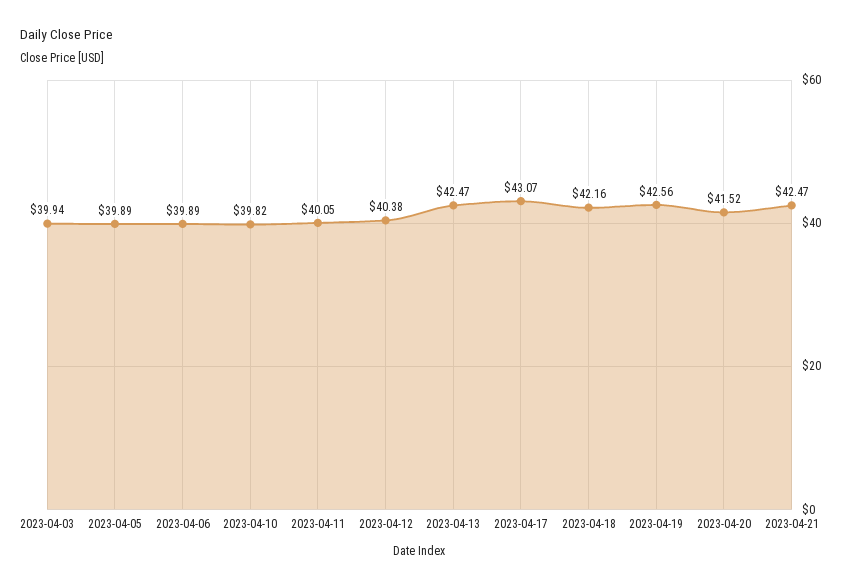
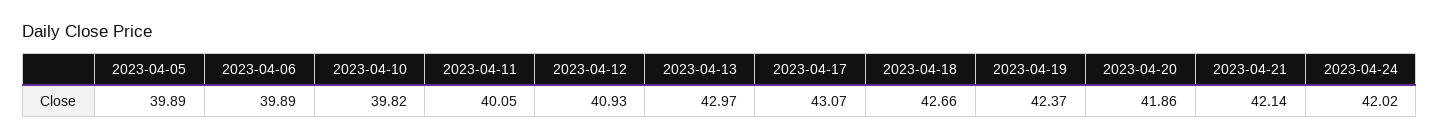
2023-04-03: 39.94 -> none
2023-04-12: 40.38 -> 40.93
2023-04-13: 42.47 -> 42.97
2023-04-18: 42.16 -> 42.66
2023-04-19: 42.56 -> 42.37
2023-04-20: 41.52 -> 41.86
2023-04-21: 42.47 -> 42.14
2023-04-24: none -> 42.02

